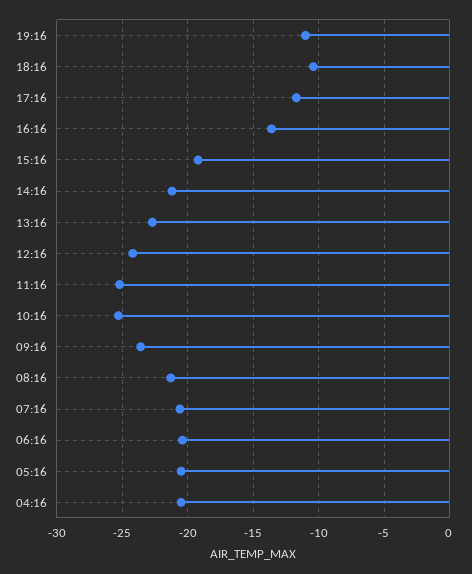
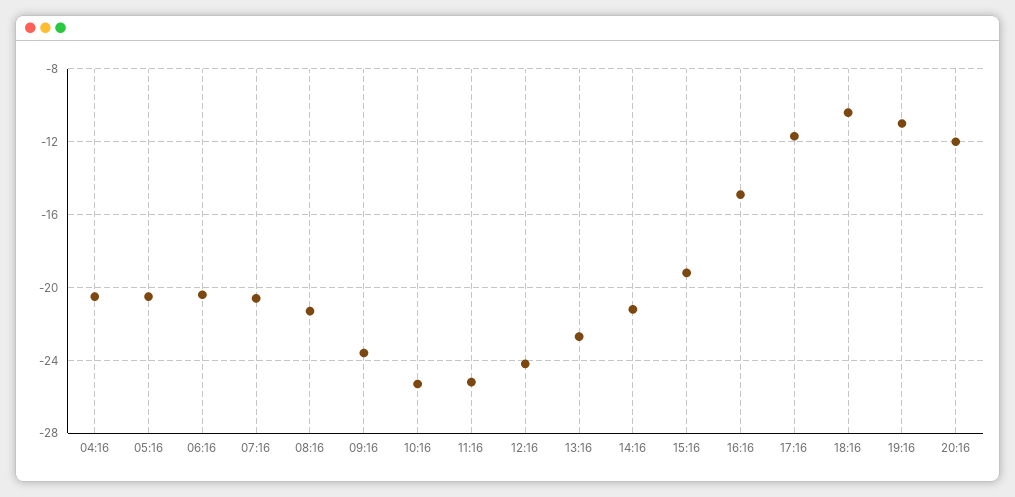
16:16: -13.5 -> -15
20:16: none -> -12

